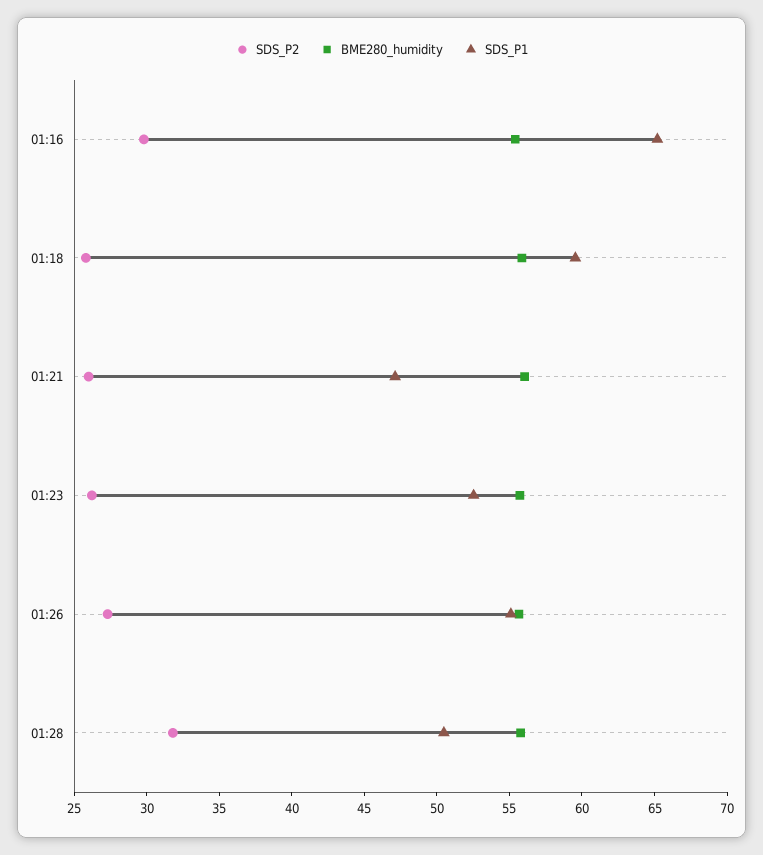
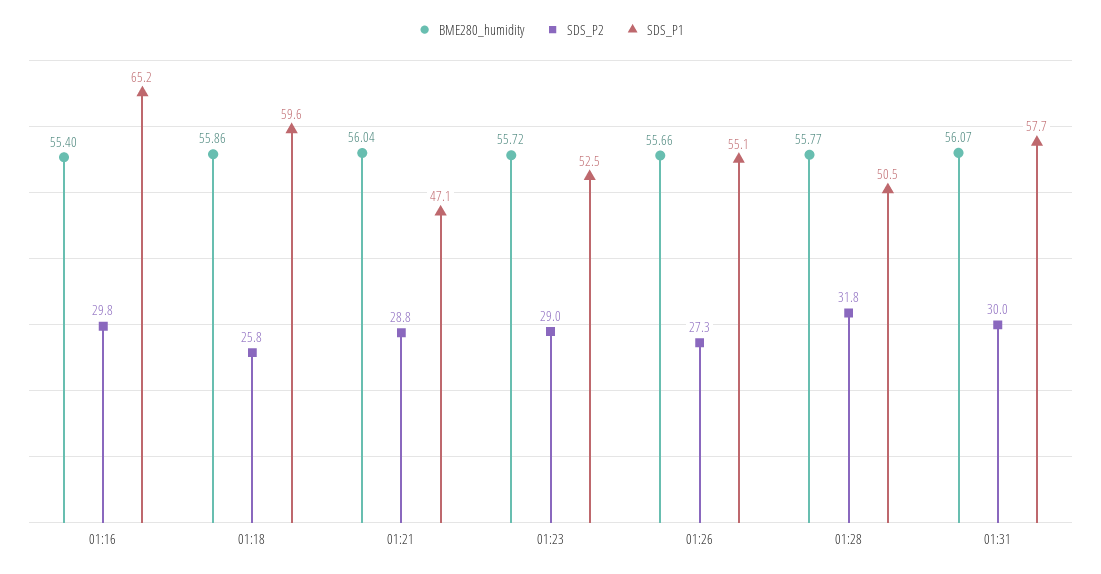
SDS_P2, 01:21: 26 -> 28.8
SDS_P2, 01:23: 26 -> 29
BME280_humidity, 01:31: none -> 56.07
SDS_P2, 01:31: none -> 30
SDS_P1, 01:31: none -> 57.7

